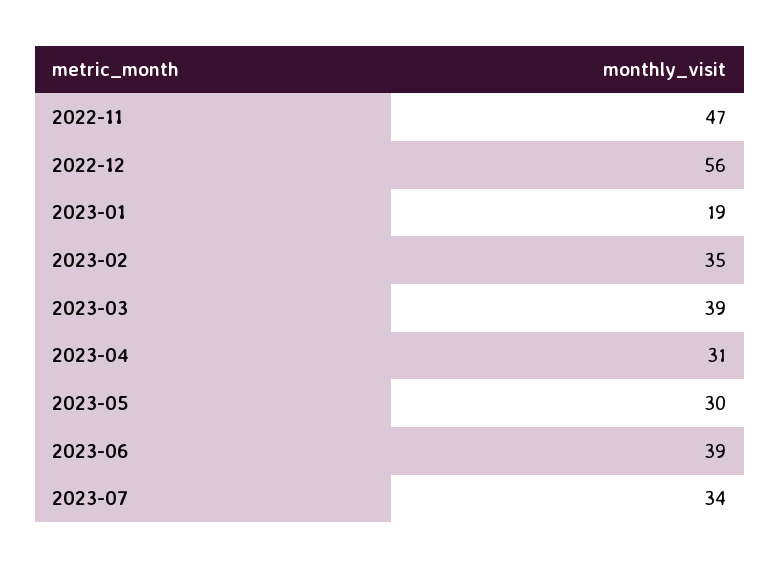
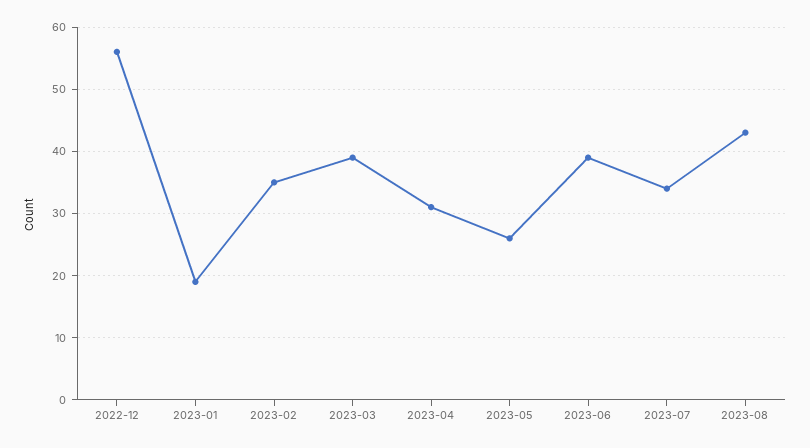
2022-11: 47 -> none
2023-05: 30 -> 26
2023-08: none -> 43

